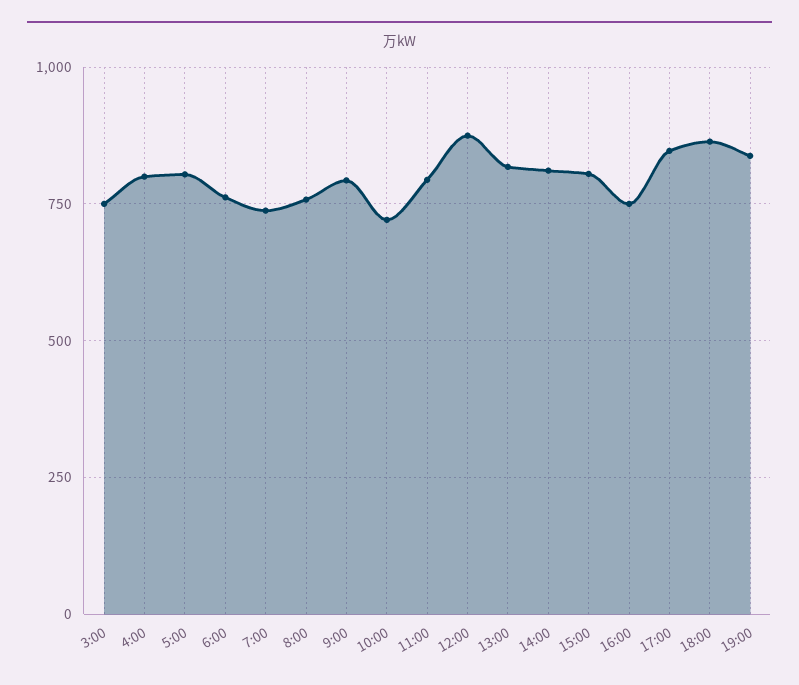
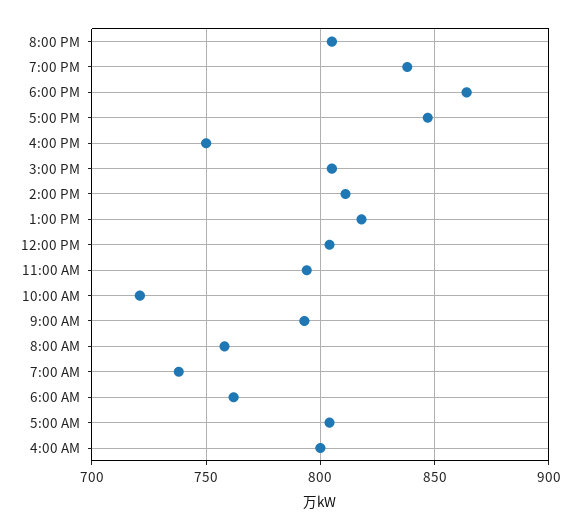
3:00: 750 -> none
12:00: 875 -> 805
8:00 PM: none -> 805

